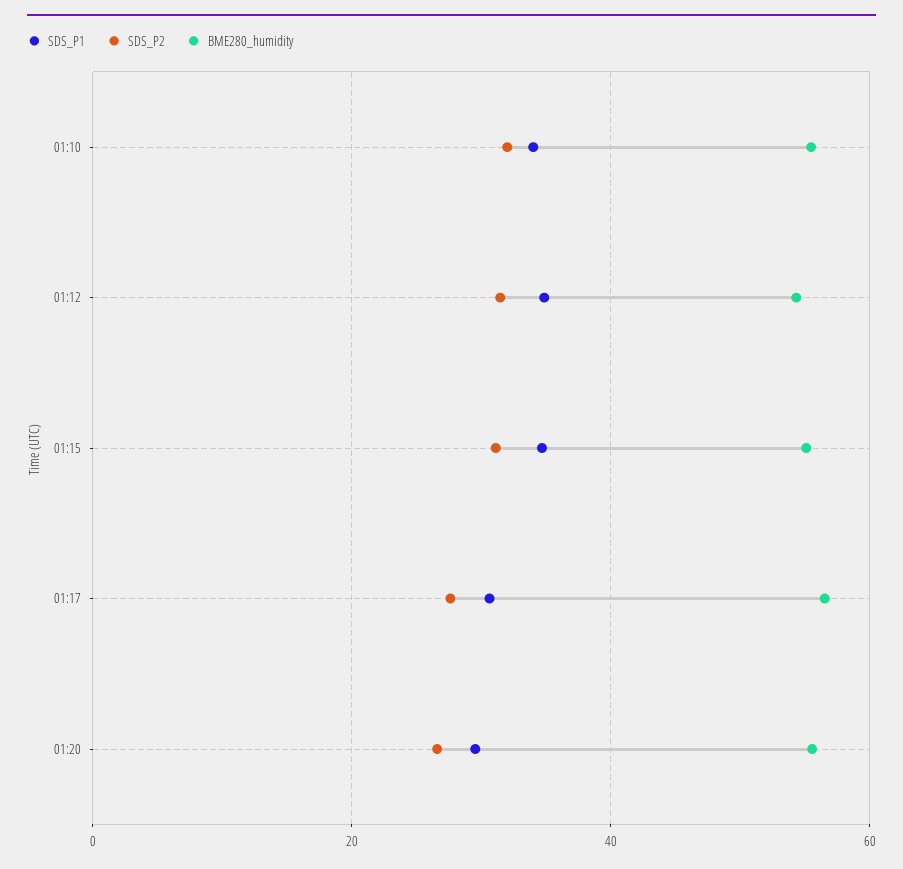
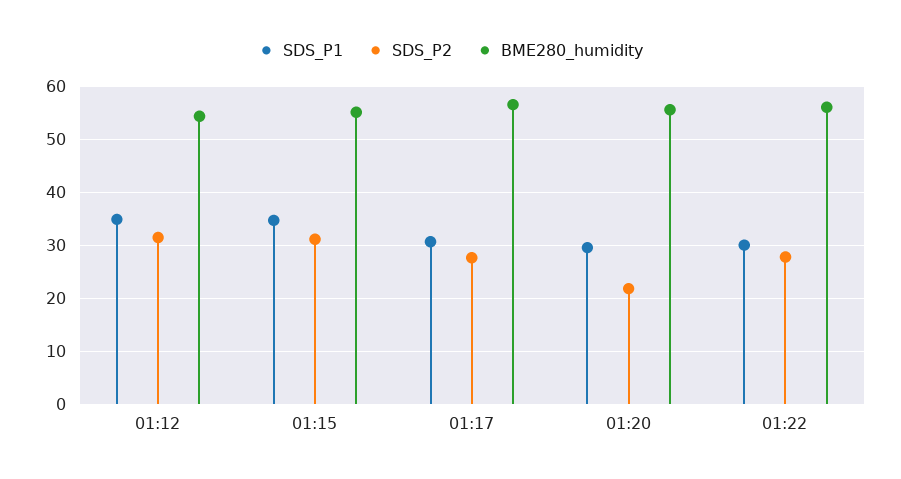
SDS_P1, 01:10: 34 -> none
SDS_P2, 01:10: 32 -> none
BME280_humidity, 01:10: 56 -> none
SDS_P2, 01:20: 26 -> 22
SDS_P1, 01:22: none -> 30
SDS_P2, 01:22: none -> 28
BME280_humidity, 01:22: none -> 56

